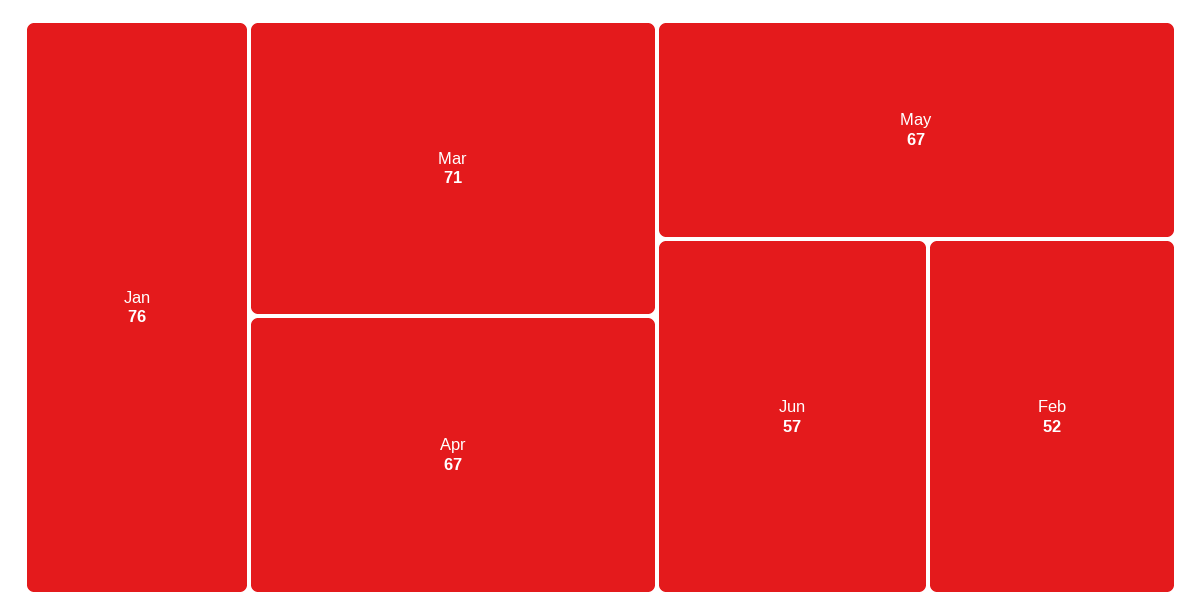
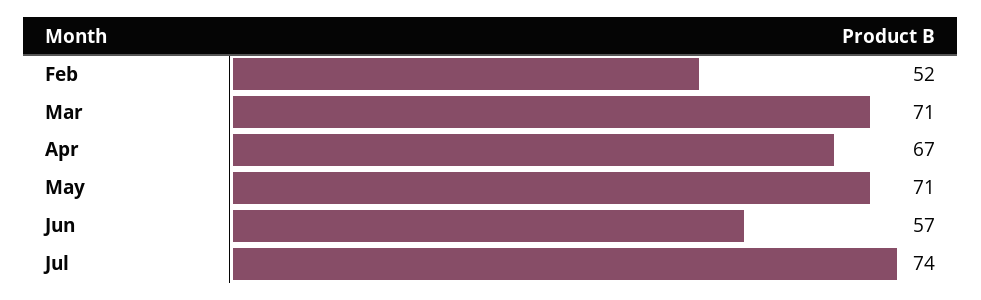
Jan: 76 -> none
May: 67 -> 71
Jul: none -> 74

